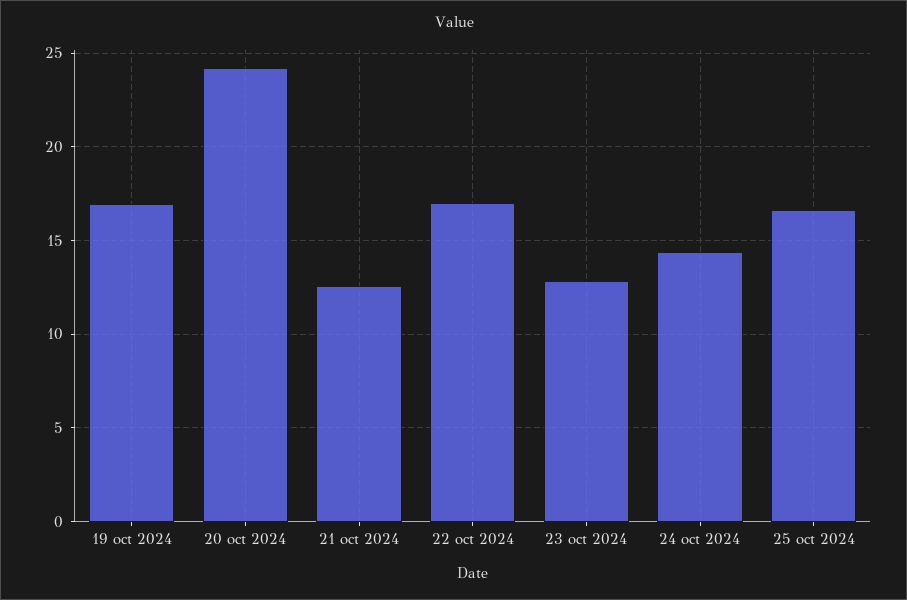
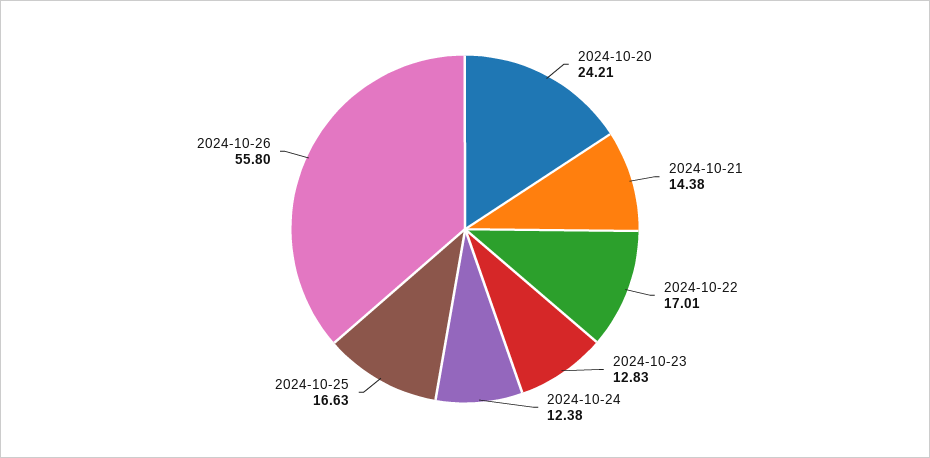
19 oct 2024: 17 -> none
21 oct 2024: 12.5 -> 14.38
24 oct 2024: 14.5 -> 12.38
2024-10-26: none -> 55.8

